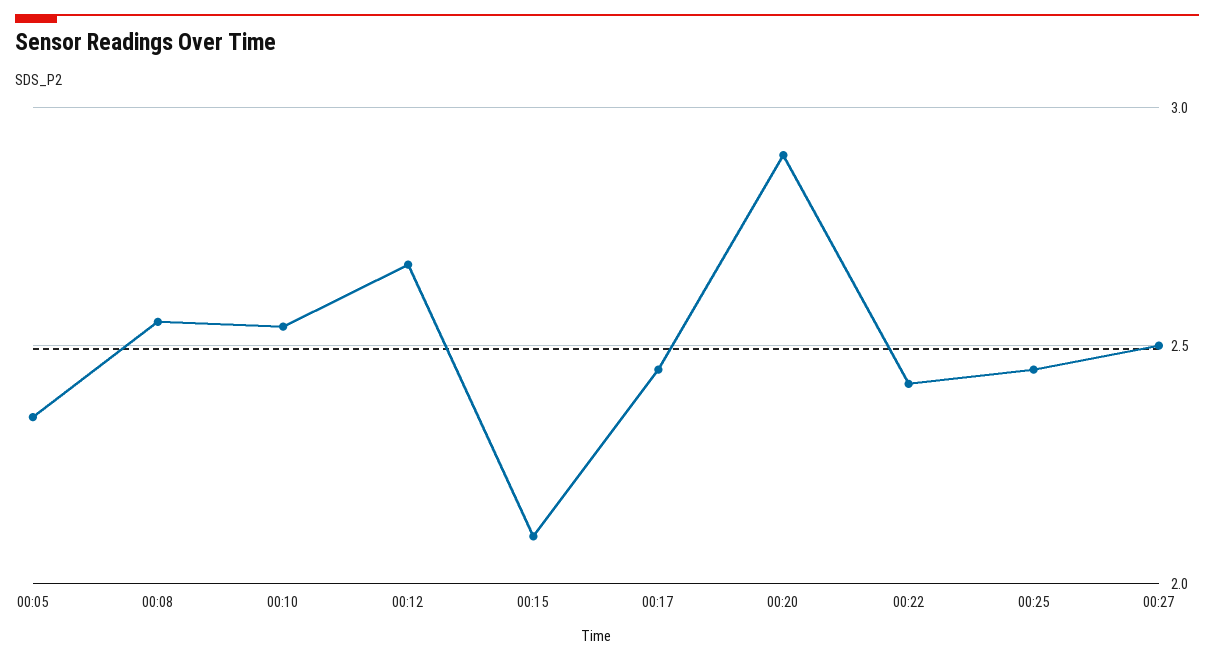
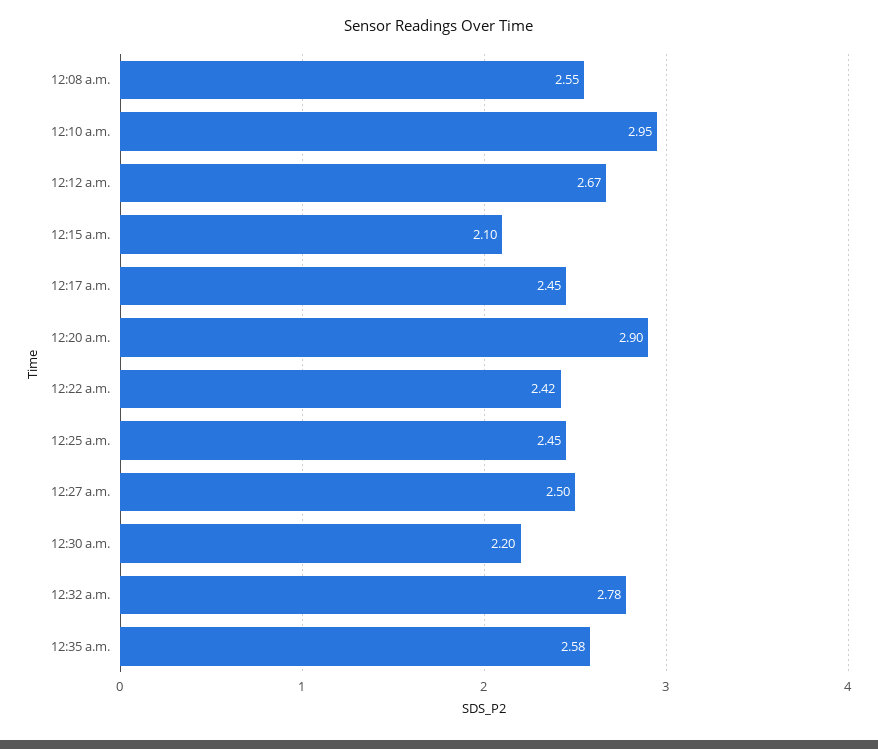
00:05: 2.35 -> none
00:10: 2.55 -> 2.95
12:30 a.m.: none -> 2.2
12:32 a.m.: none -> 2.78
12:35 a.m.: none -> 2.58

